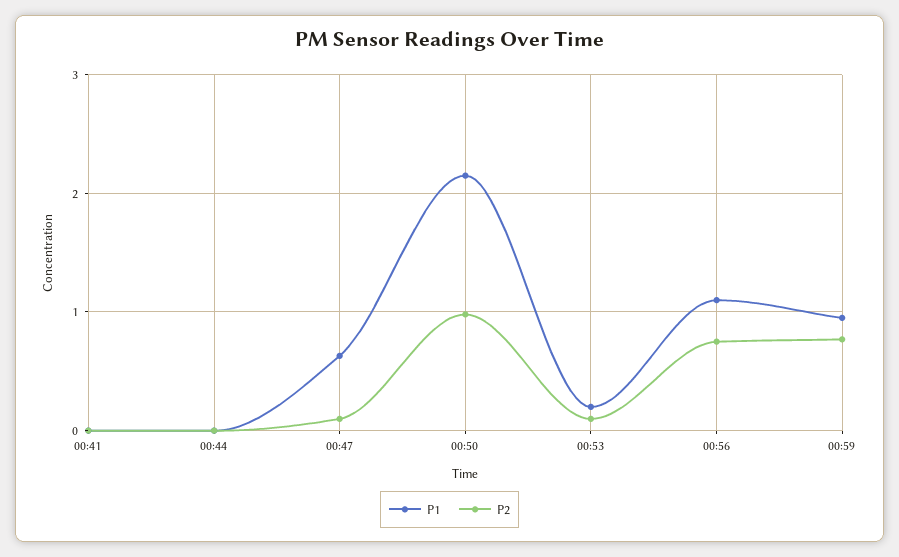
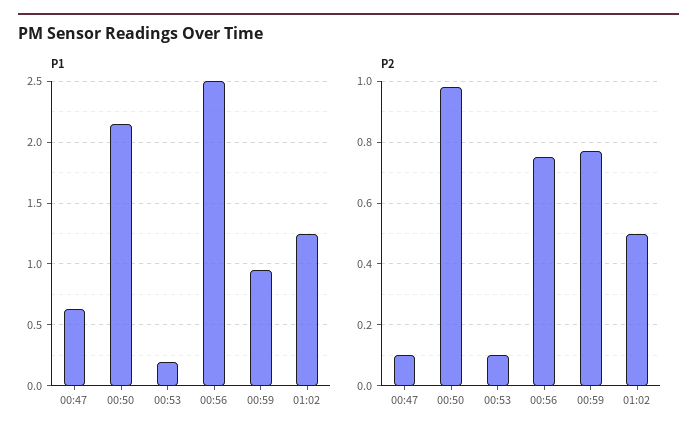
P1, 00:41: 0 -> none
P2, 00:41: 0 -> none
P1, 00:44: 0 -> none
P2, 00:44: 0 -> none
P1, 00:56: 1.1 -> 2.5
P1, 01:02: none -> 1.25
P2, 01:02: none -> 0.5

